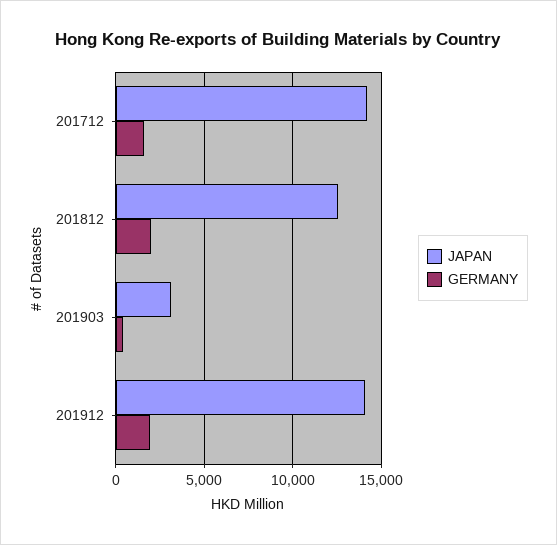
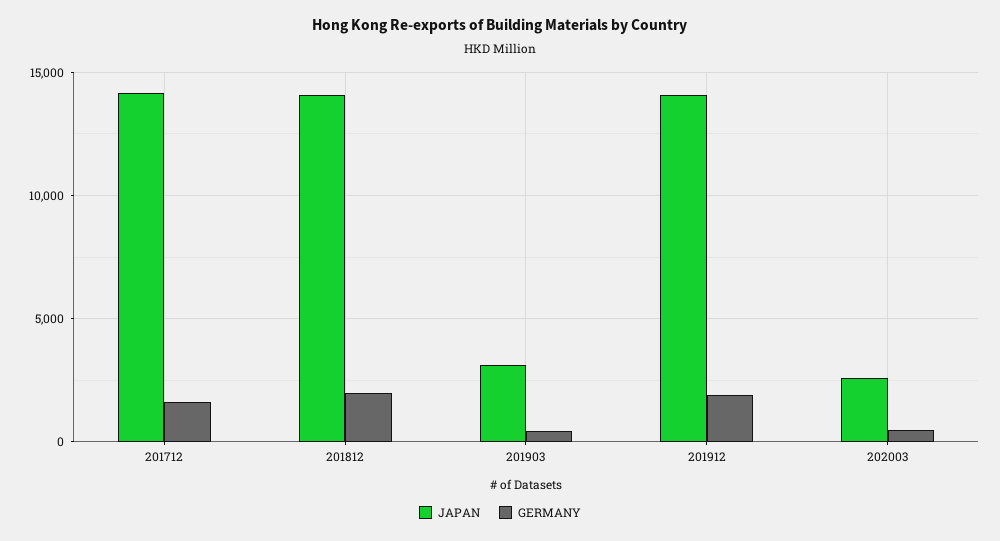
JAPAN, 201812: 12500 -> 14000
JAPAN, 202003: none -> 2500
GERMANY, 202003: none -> 500

